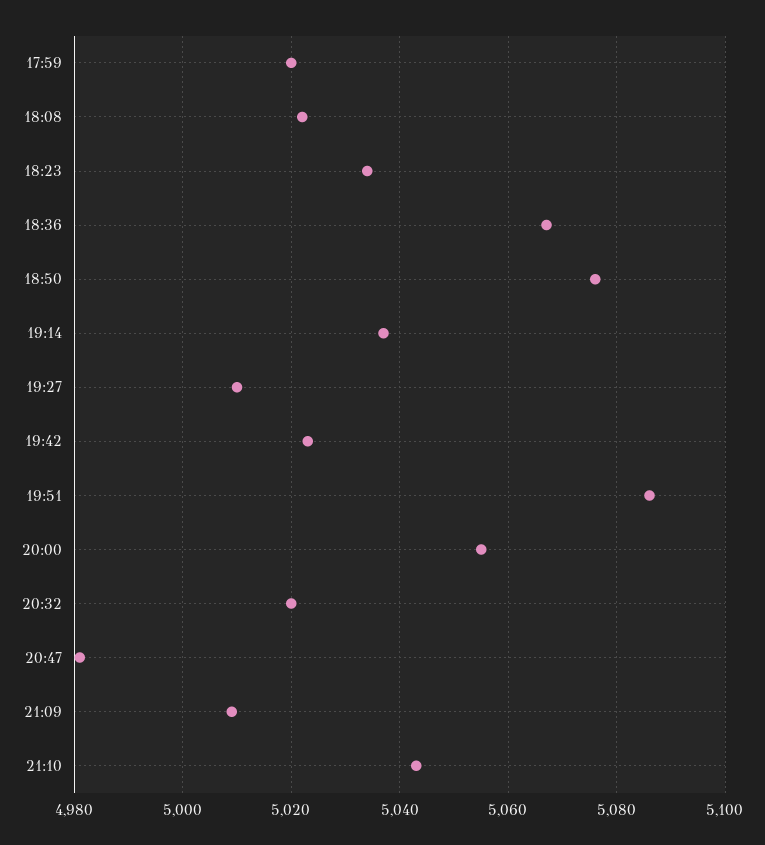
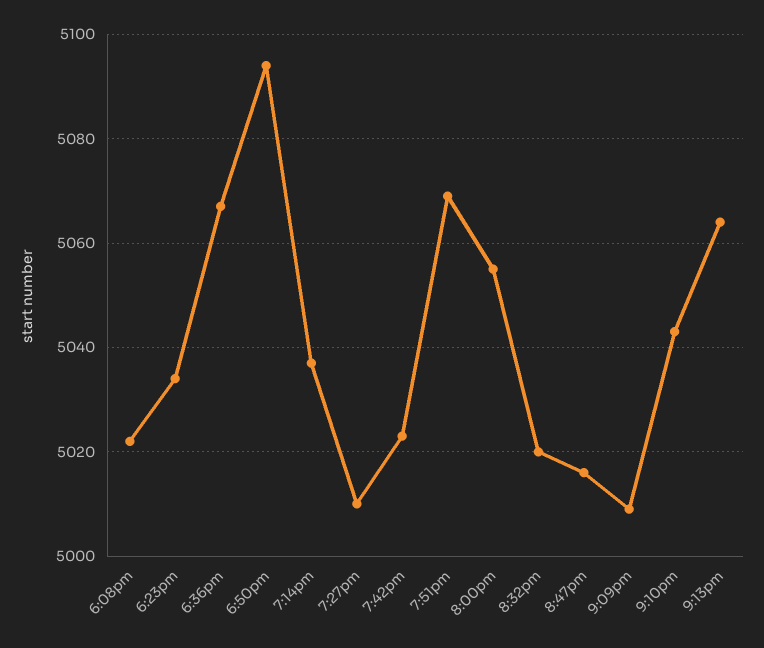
17:59: 5020 -> none
18:50: 5075 -> 5095
19:51: 5085 -> 5070
20:47: 4980 -> 5015
9:13pm: none -> 5065

